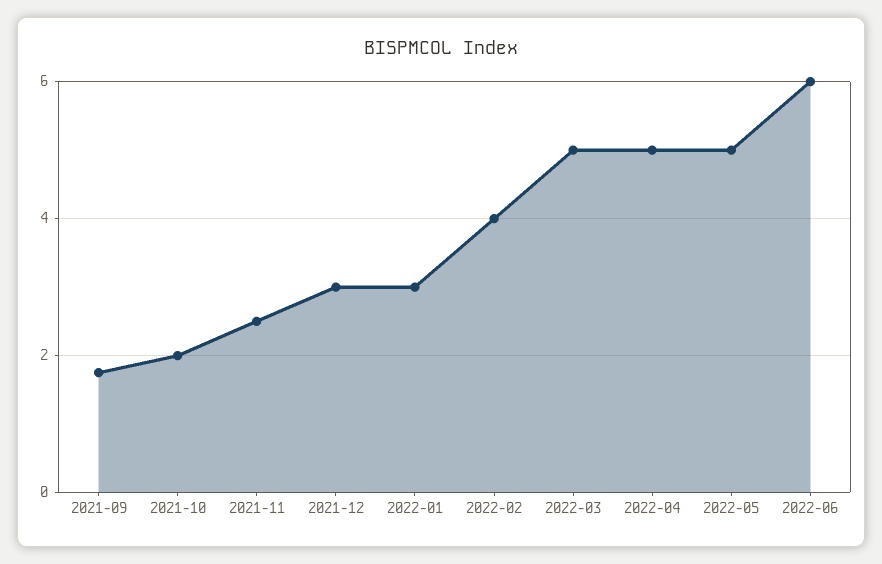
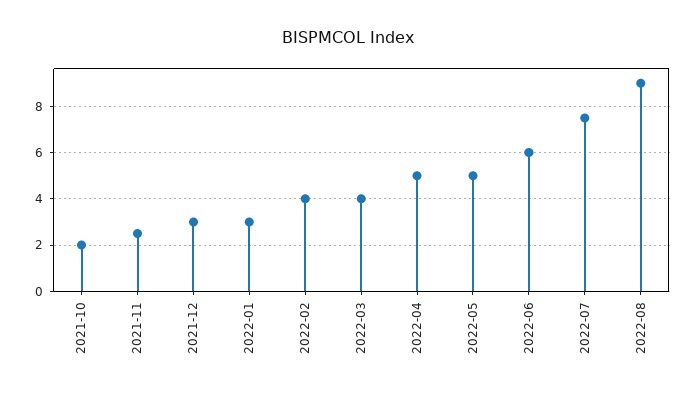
2021-09: 1.8 -> none
2022-03: 5 -> 4
2022-07: none -> 7.5
2022-08: none -> 9

